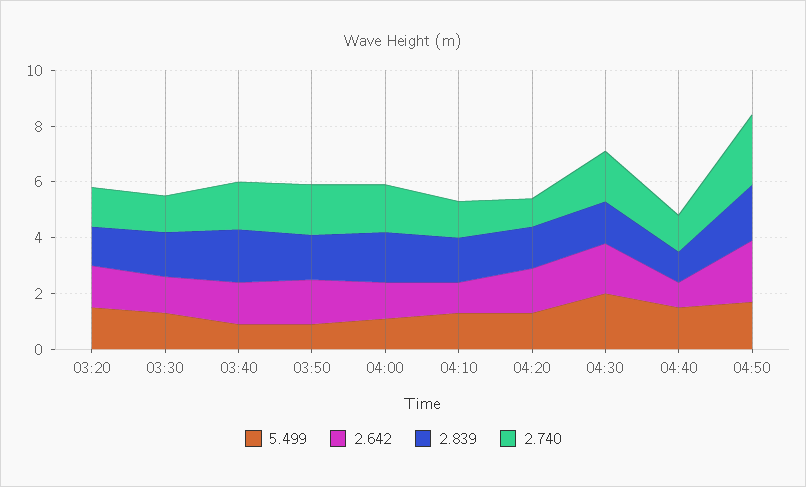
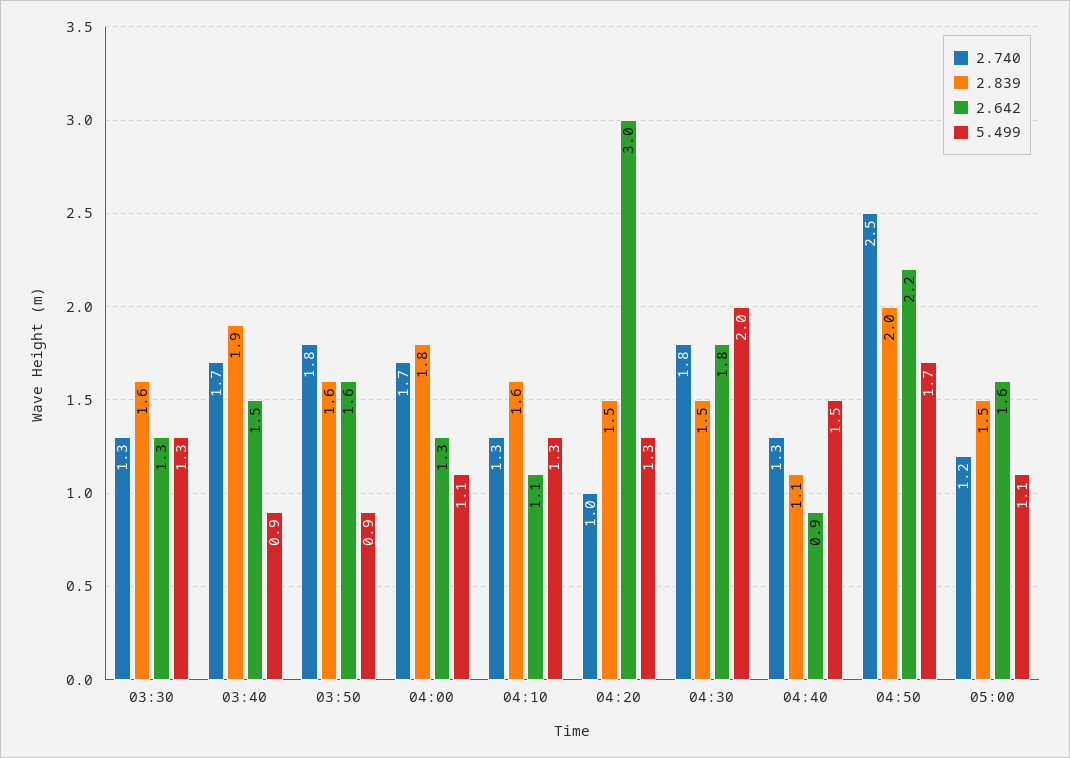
5.499, 03:20: 1.5 -> none
2.642, 03:20: 1.5 -> none
2.839, 03:20: 1.5 -> none
2.740, 03:20: 1.5 -> none
2.642, 04:20: 1.5 -> 3
2.740, 05:00: none -> 1.2
2.839, 05:00: none -> 1.5
2.642, 05:00: none -> 1.6
5.499, 05:00: none -> 1.1

